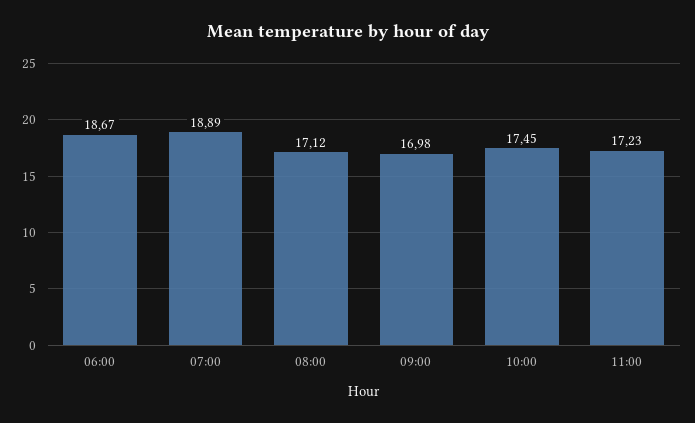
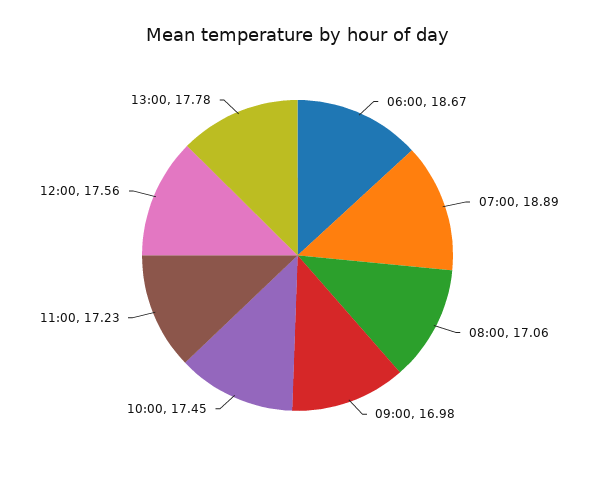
08:00: 17.12 -> 17.06
12:00: none -> 17.56
13:00: none -> 17.78

